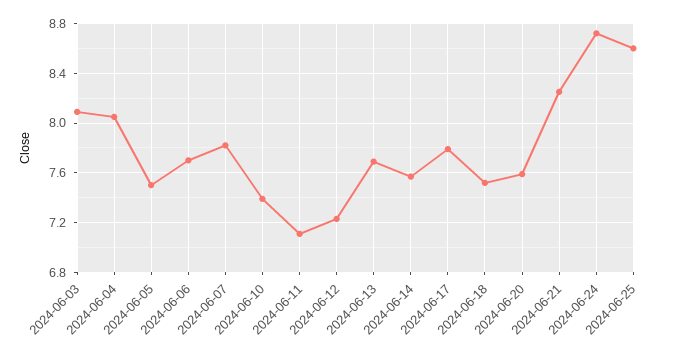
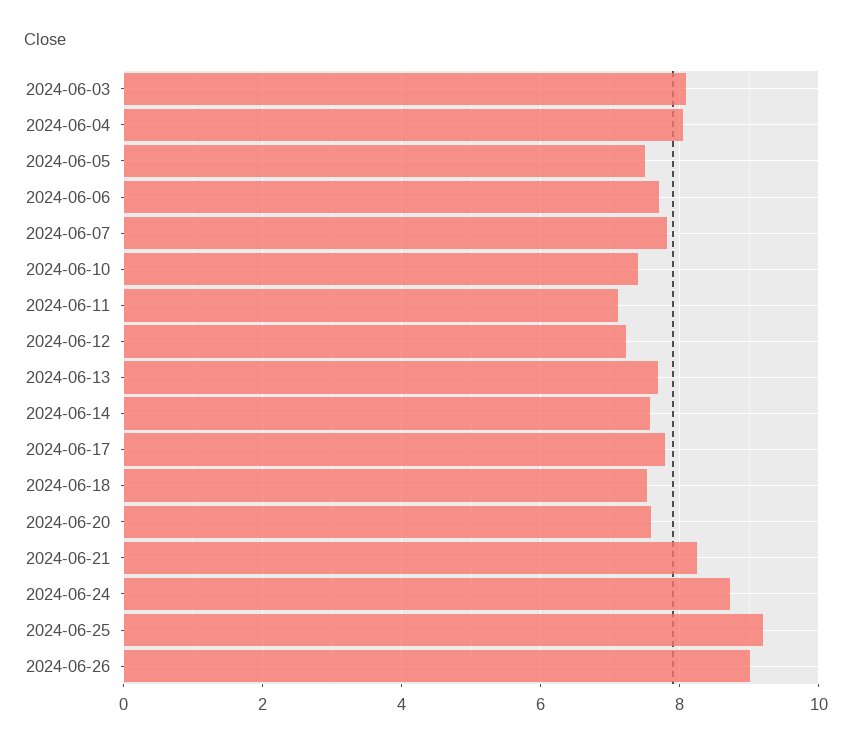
2024-06-25: 8.6 -> 9.2
2024-06-26: none -> 9

